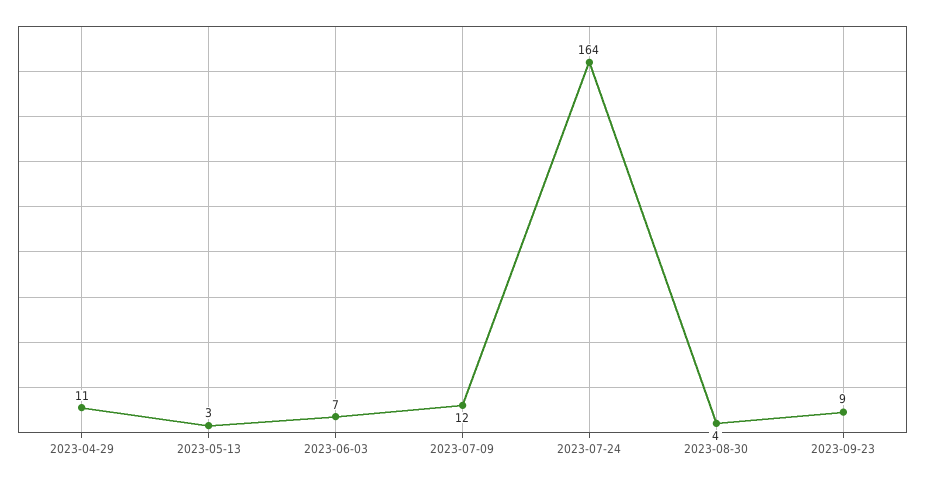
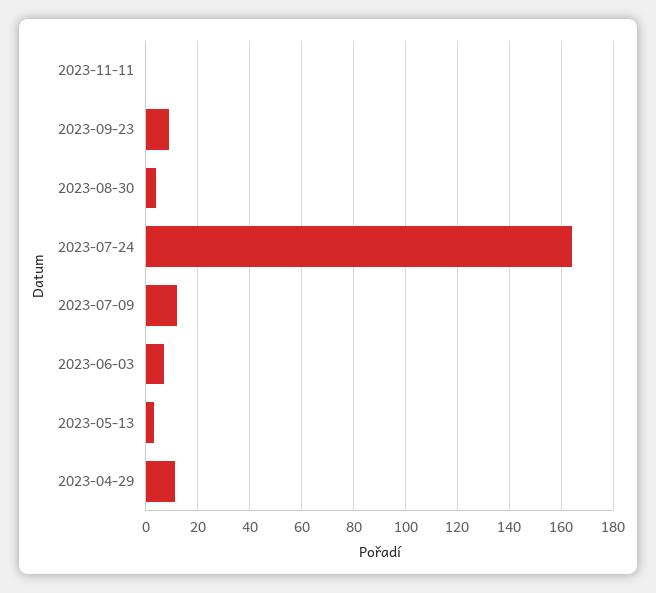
2023-11-11: none -> 0

